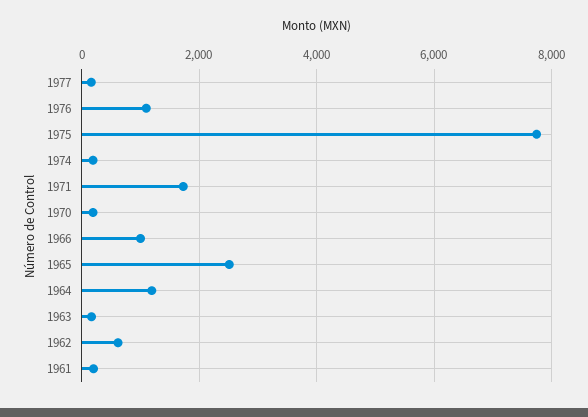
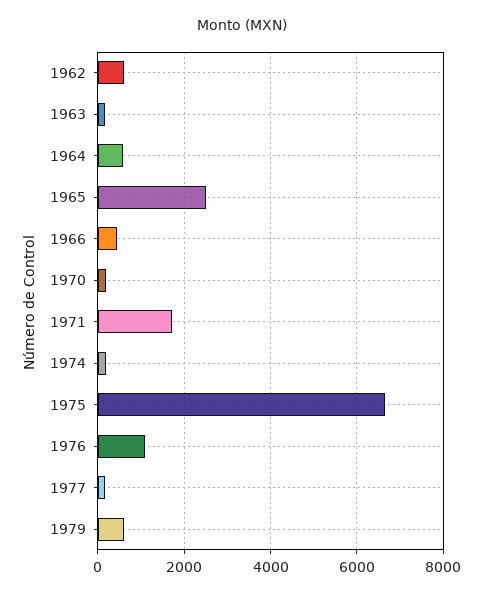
1975: 7800 -> 6600
1966: 1000 -> 400
1964: 1200 -> 600
1961: 200 -> none
1979: none -> 600

